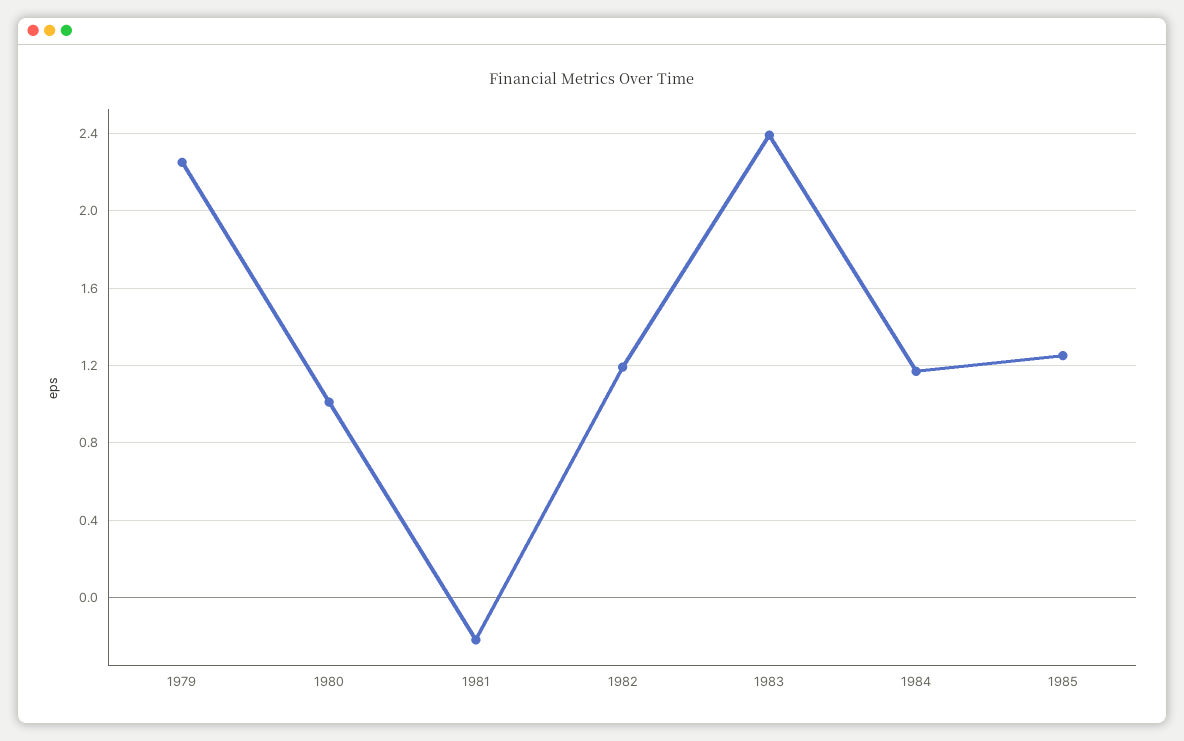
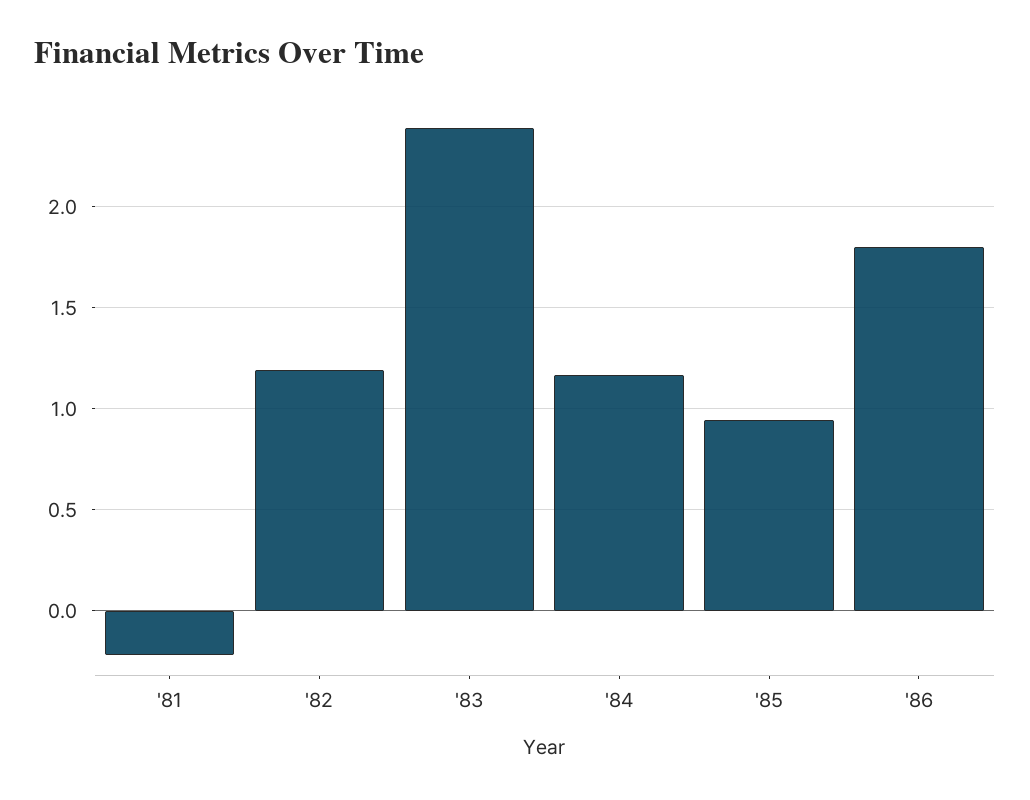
1979: 2.25 -> none
1980: 1 -> none
1985: 1.25 -> 0.95
'86: none -> 1.8

